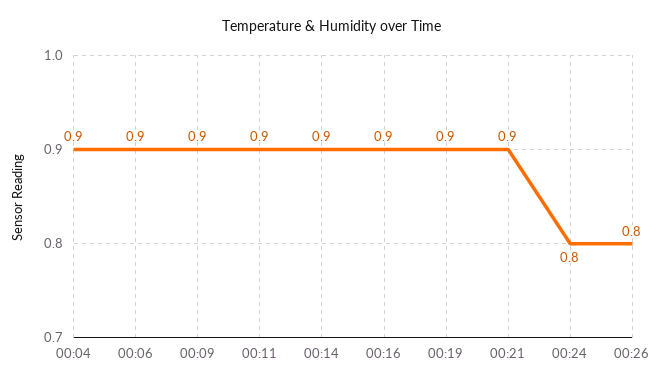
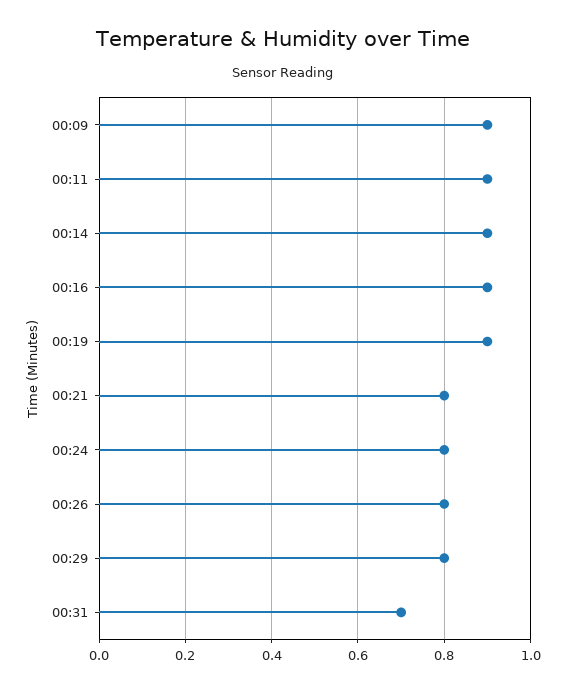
00:04: 0.9 -> none
00:06: 0.9 -> none
00:21: 0.9 -> 0.8
00:29: none -> 0.8
00:31: none -> 0.7

